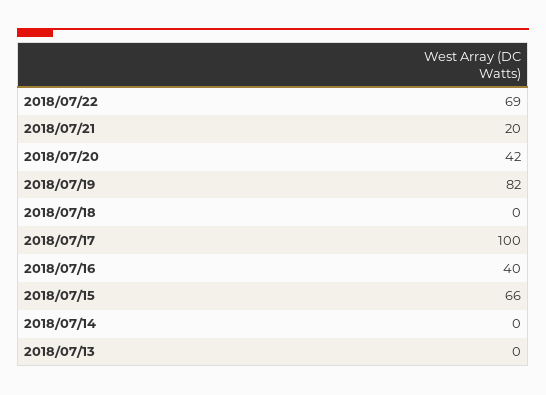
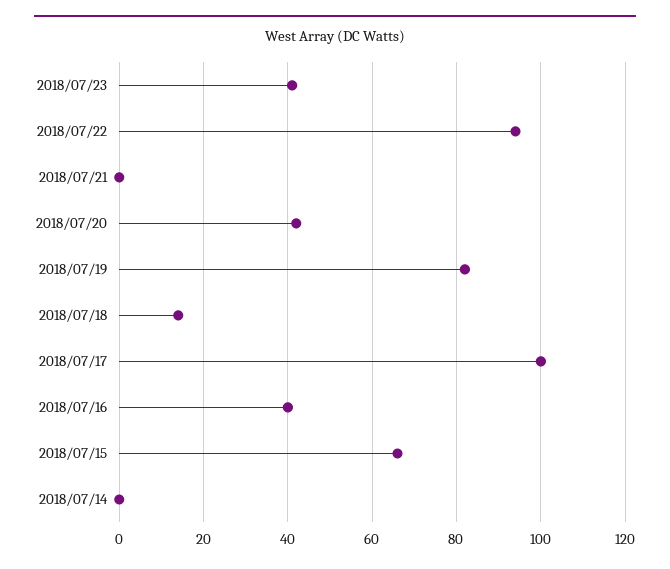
2018/07/22: 69 -> 95
2018/07/21: 20 -> 0
2018/07/18: 0 -> 15
2018/07/13: 0 -> none
2018/07/23: none -> 40

